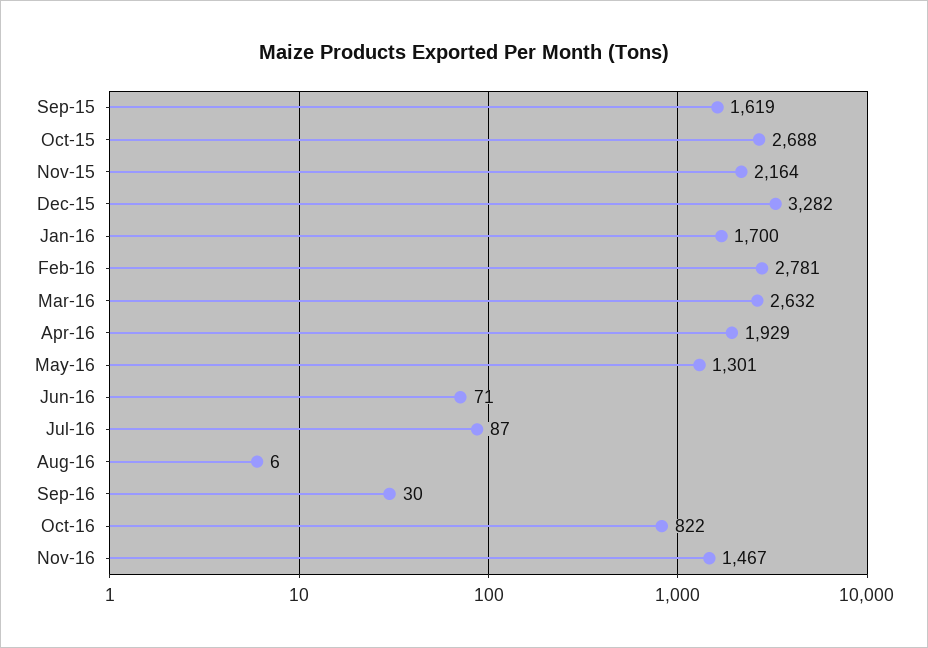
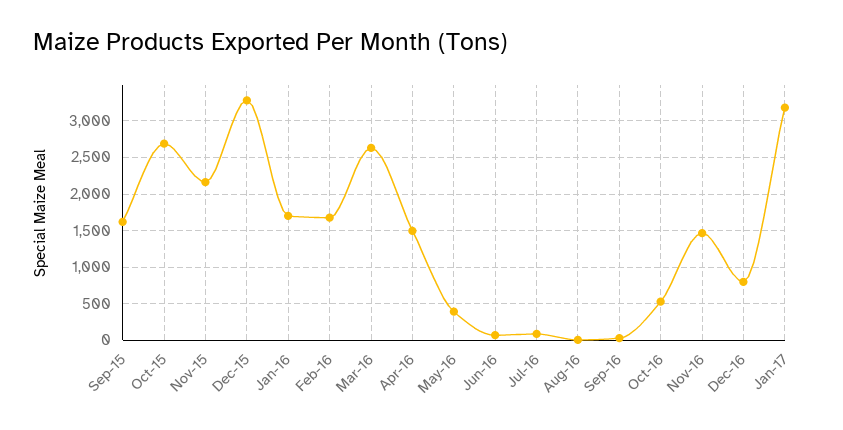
Feb-16: 2781 -> 1700
Apr-16: 1929 -> 1500
May-16: 1301 -> 400
Oct-16: 822 -> 500
Dec-16: none -> 800
Jan-17: none -> 3200

